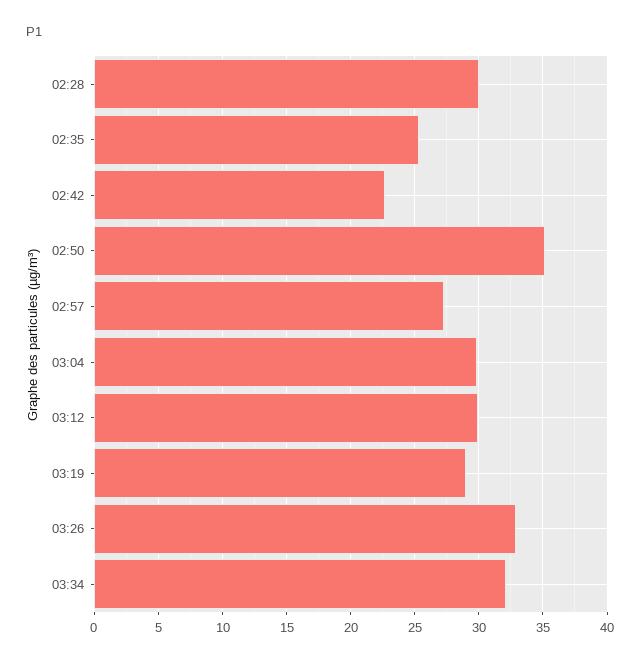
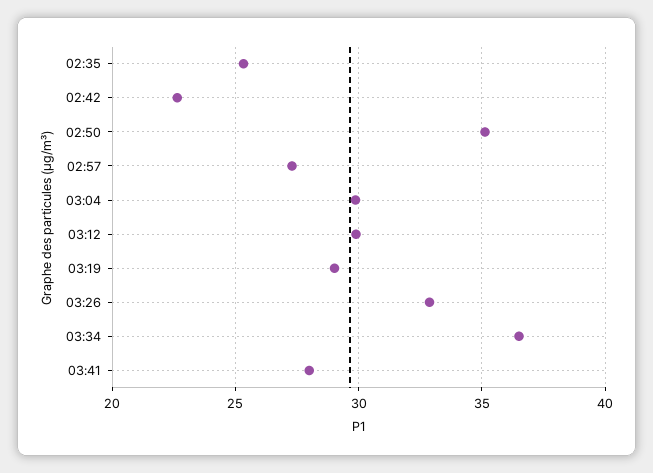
02:28: 30 -> none
03:34: 32 -> 36.5
03:41: none -> 28

